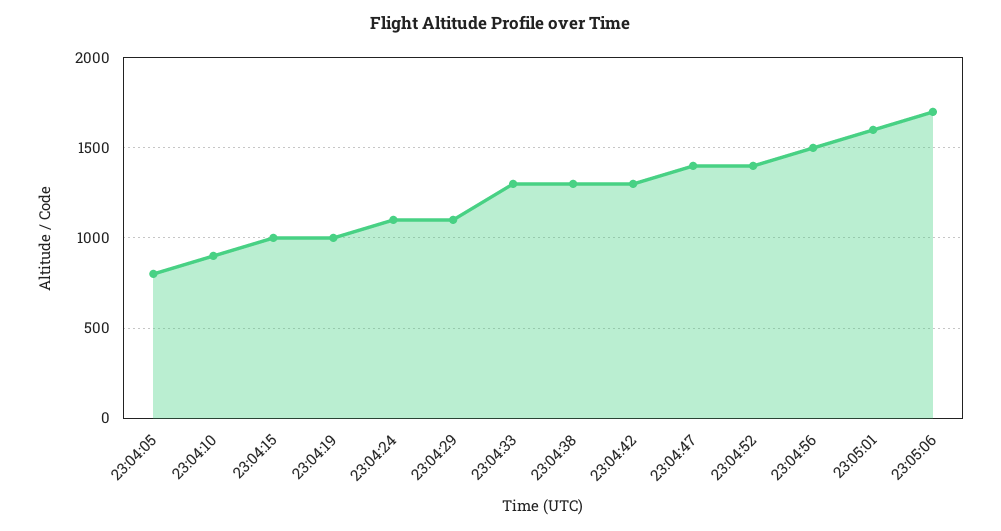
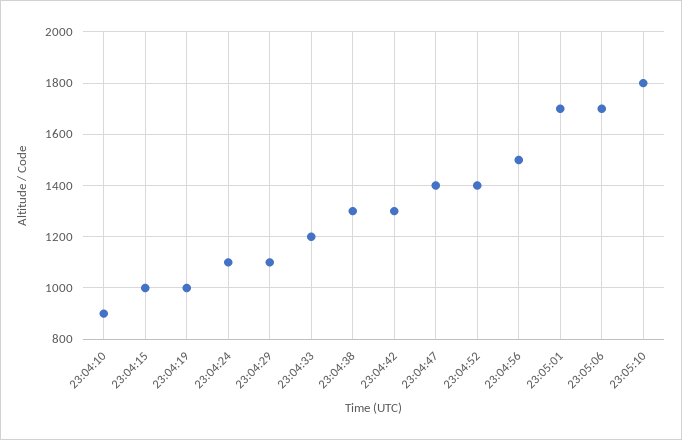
23:04:05: 800 -> none
23:04:33: 1300 -> 1200
23:05:01: 1600 -> 1700
23:05:10: none -> 1800

